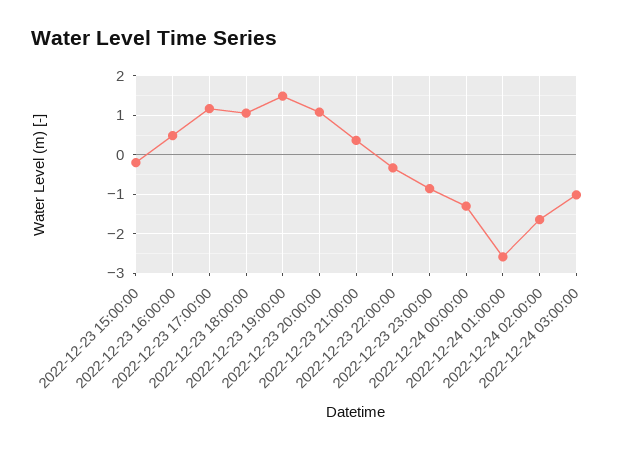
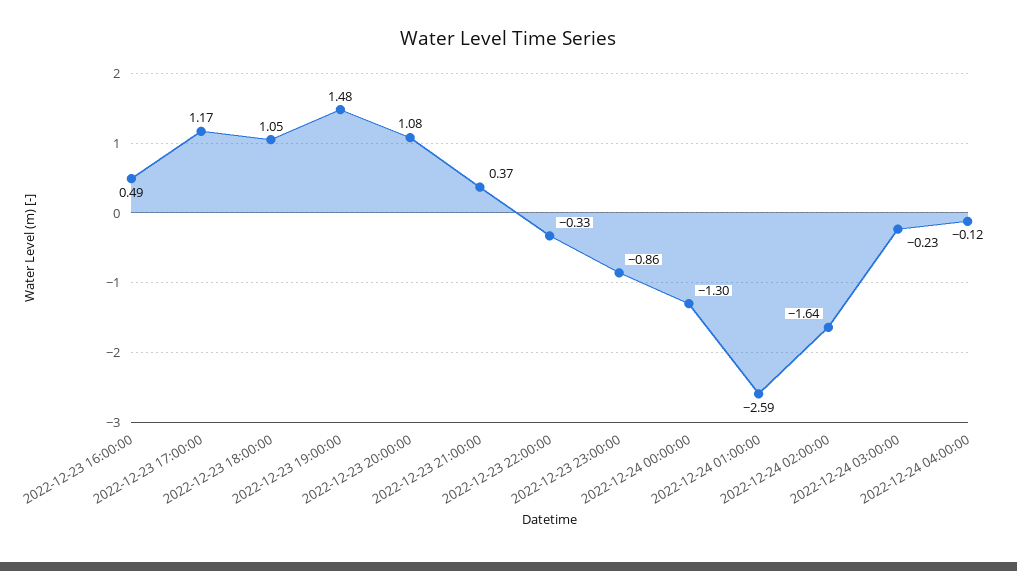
2022-12-23 15:00:00: -0.2 -> none
2022-12-24 03:00:00: -1 -> -0.23
2022-12-24 04:00:00: none -> -0.12

